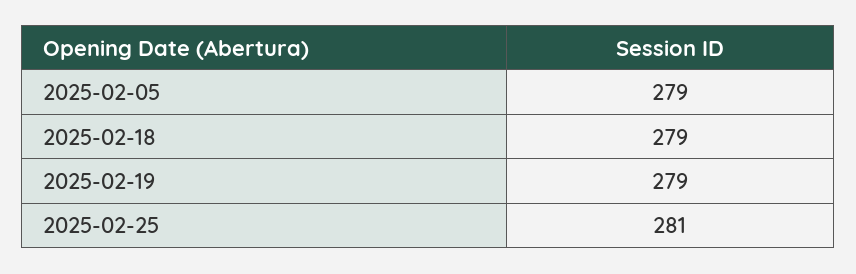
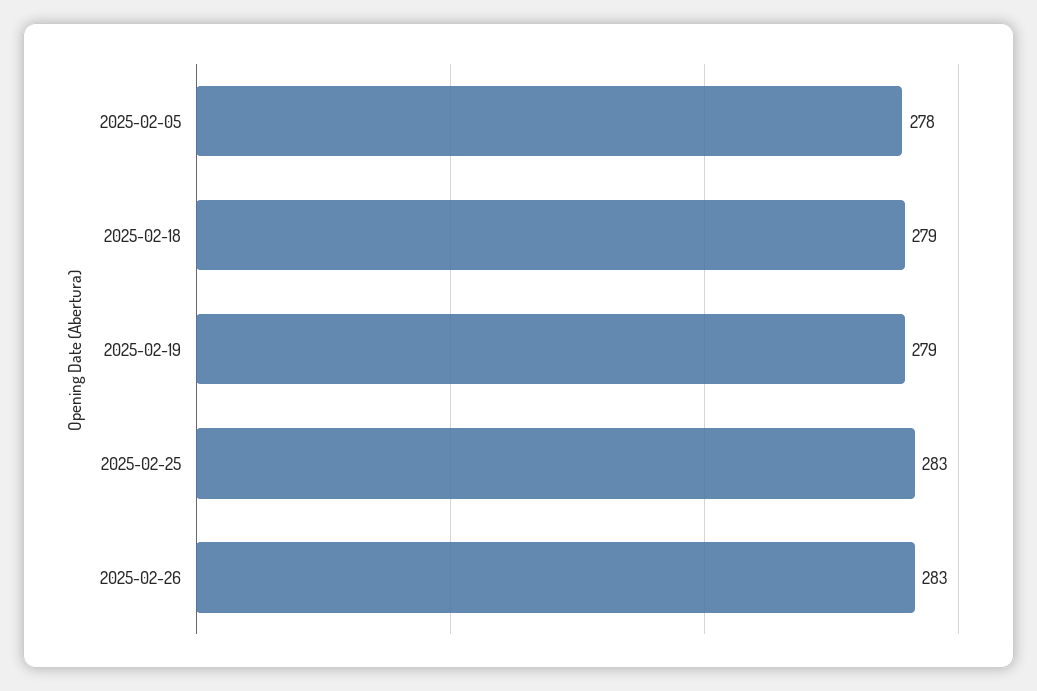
2025-02-05: 279 -> 278
2025-02-25: 281 -> 283
2025-02-26: none -> 283

